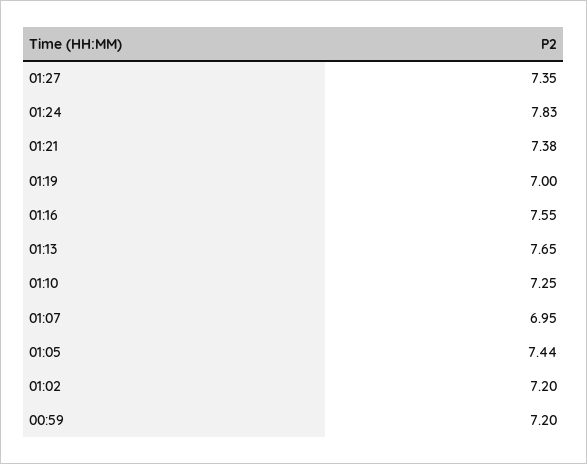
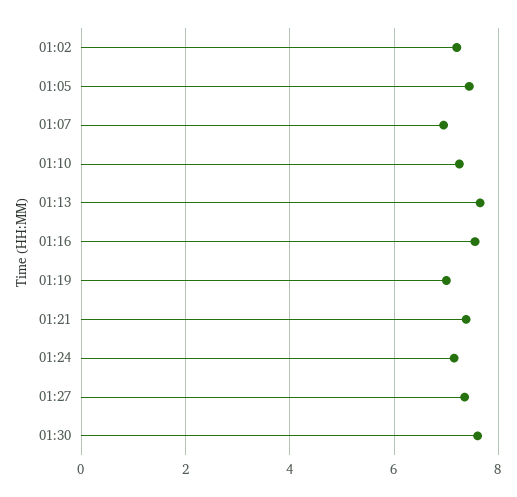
01:24: 7.83 -> 7.2
00:59: 7.2 -> none
01:30: none -> 7.6

